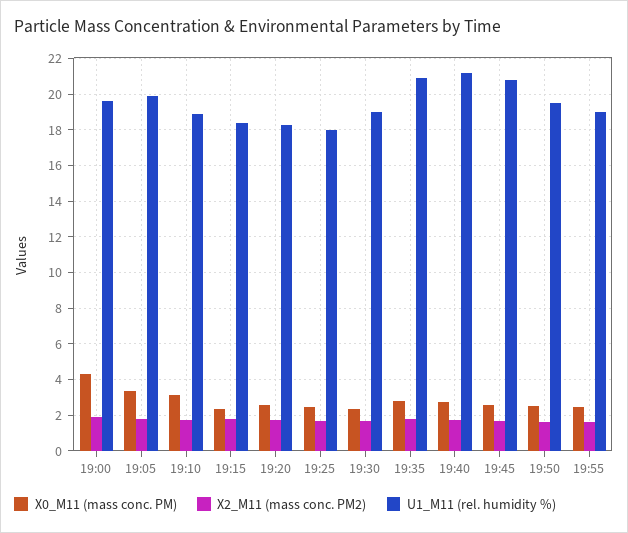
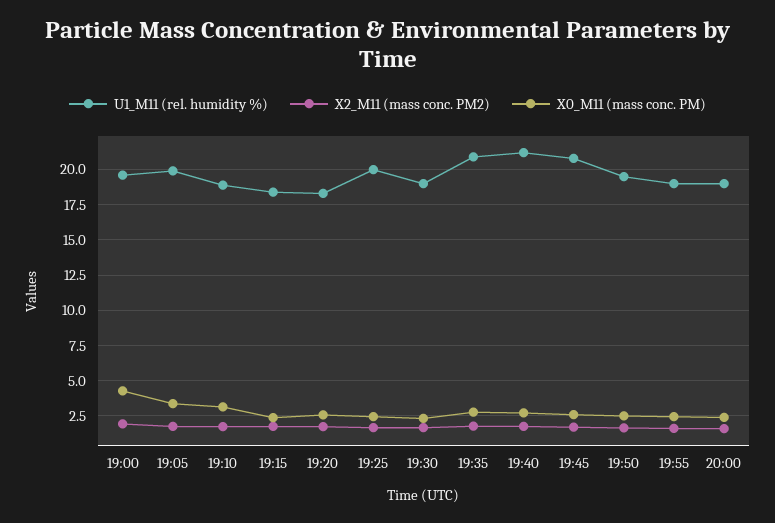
U1_M11 (rel. humidity %), 19:25: 18 -> 20
U1_M11 (rel. humidity %), 20:00: none -> 19
X2_M11 (mass conc. PM2), 20:00: none -> 1.5
X0_M11 (mass conc. PM), 20:00: none -> 2.5

